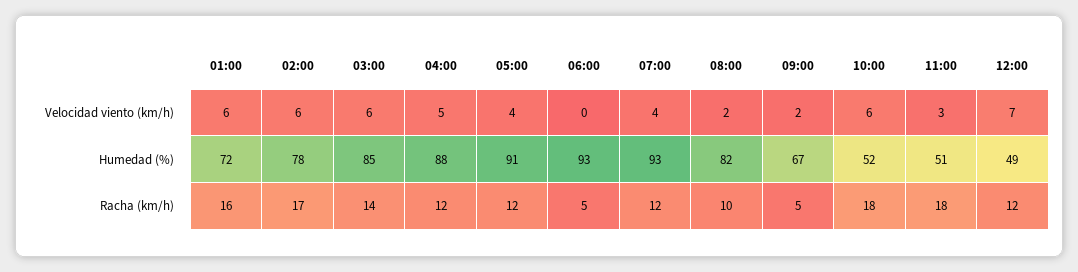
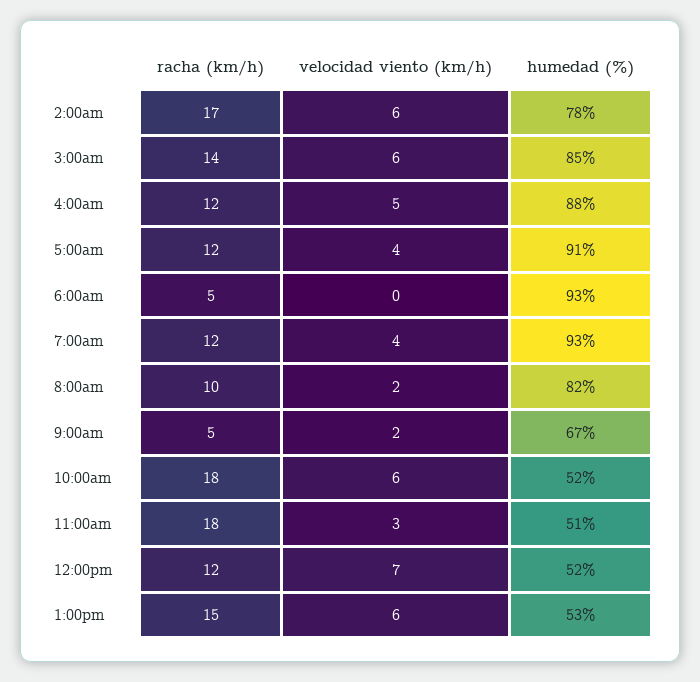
01:00, Velocidad viento (km/h): 6 -> none
01:00, Humedad (%): 72 -> none
12:00, Humedad (%): 49 -> 52
01:00, Racha (km/h): 16 -> none
1:00pm, Racha (km/h): none -> 15
1:00pm, Velocidad viento (km/h): none -> 6
1:00pm, Humedad (%): none -> 53

